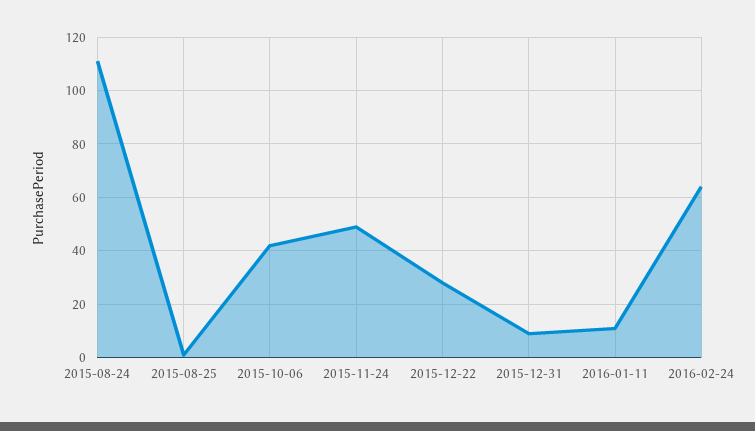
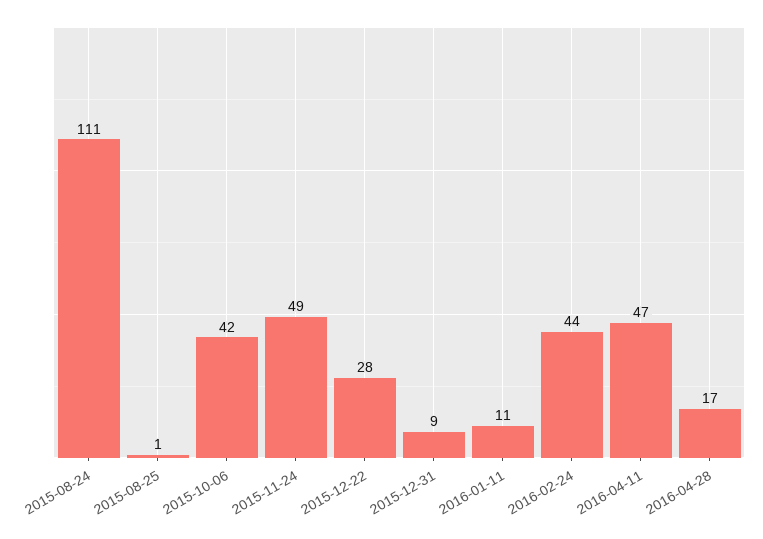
2016-02-24: 65 -> 44
2016-04-11: none -> 47
2016-04-28: none -> 17

